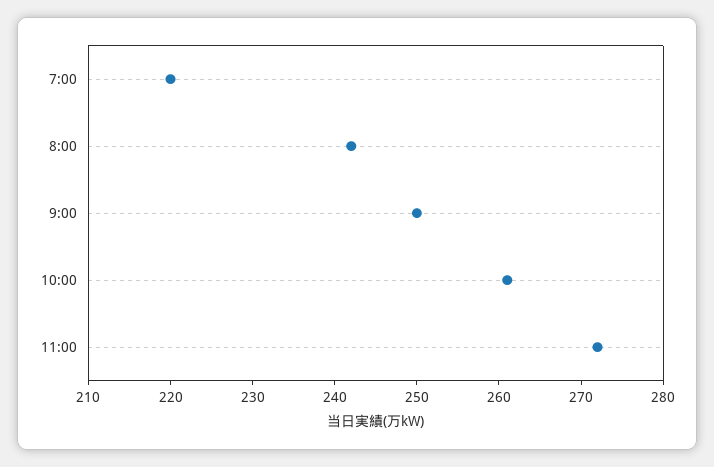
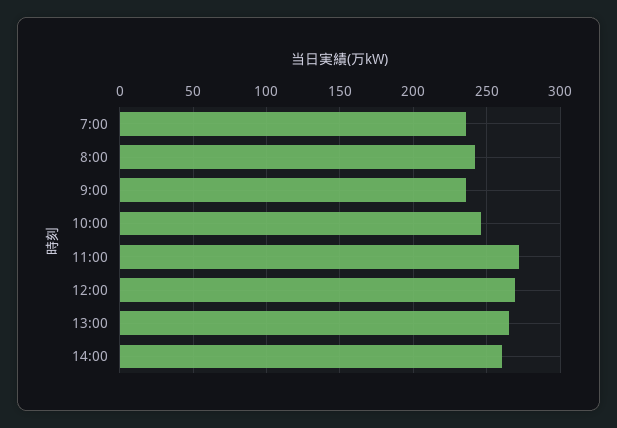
7:00: 220 -> 235
9:00: 250 -> 235
10:00: 261 -> 245
12:00: none -> 270
13:00: none -> 265
14:00: none -> 260

